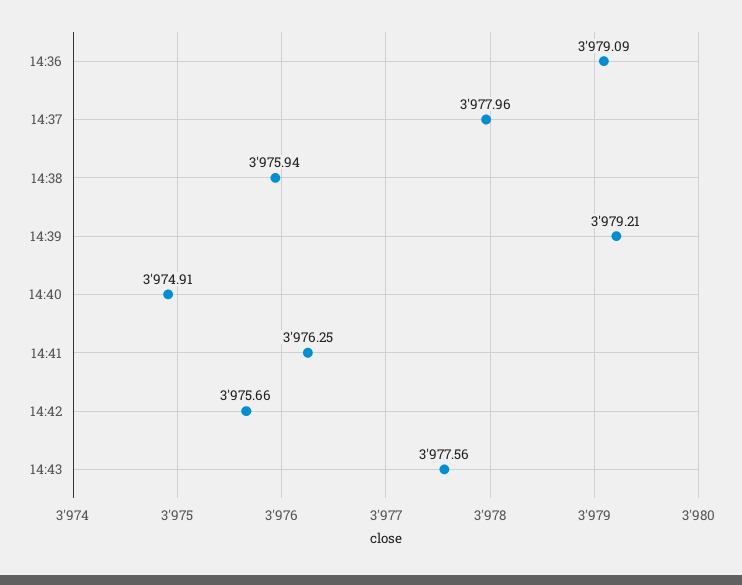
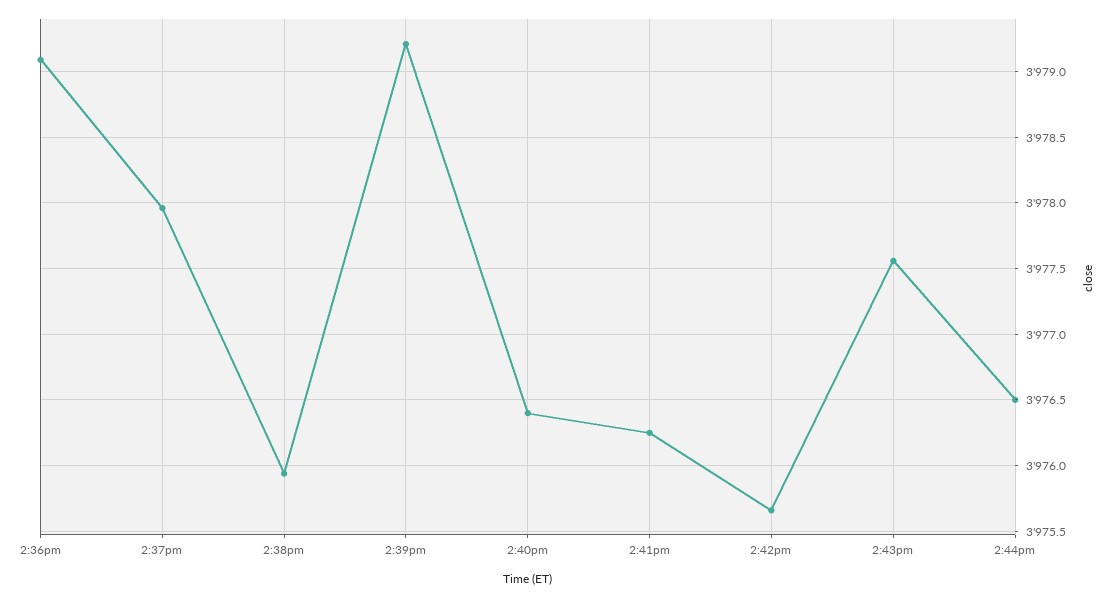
14:40: 3974.91 -> 3976.4
2:44pm: none -> 3976.5

